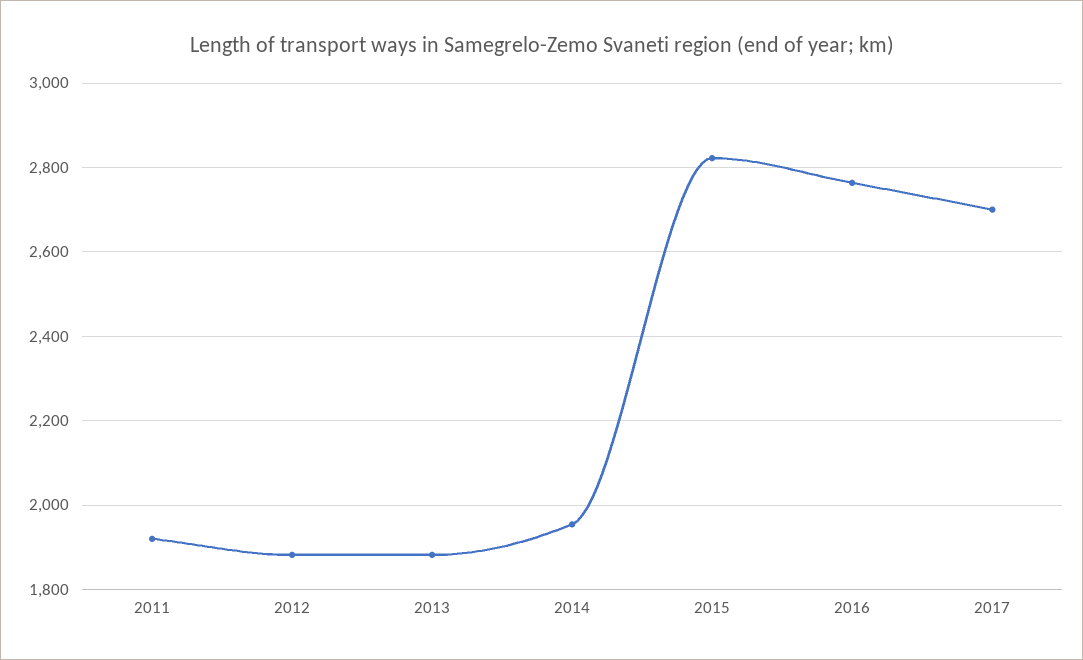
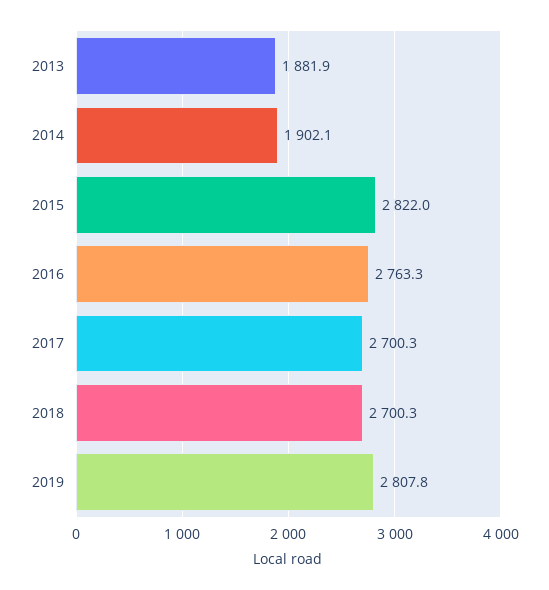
2011: 1920 -> none
2012: 1880 -> none
2014: 1960 -> 1902.1
2018: none -> 2700.3
2019: none -> 2807.8

